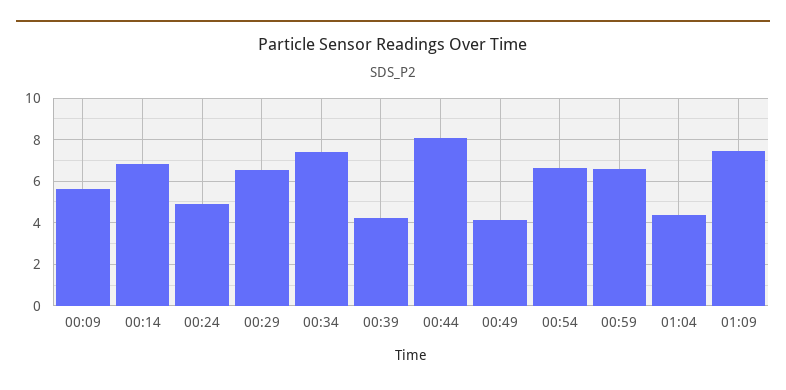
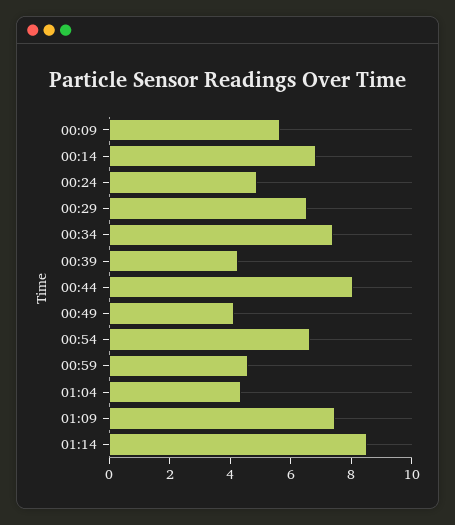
00:59: 6.5 -> 4.5
01:14: none -> 8.5

